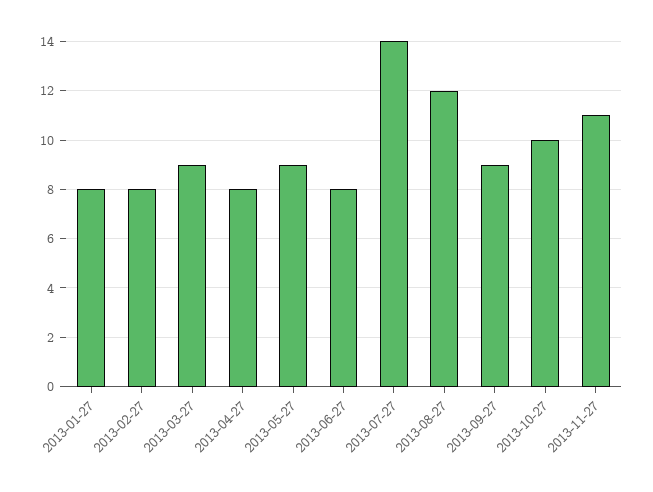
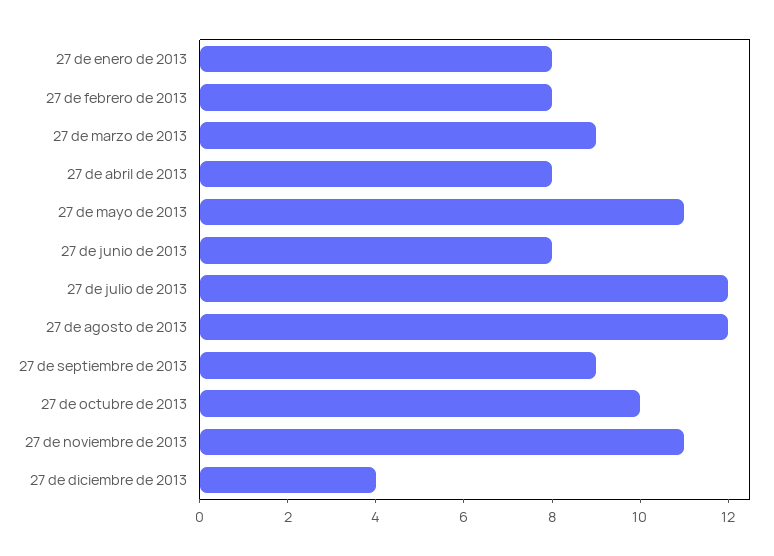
2013-05-27: 9 -> 11
2013-07-27: 14 -> 12
27 de diciembre de 2013: none -> 4

